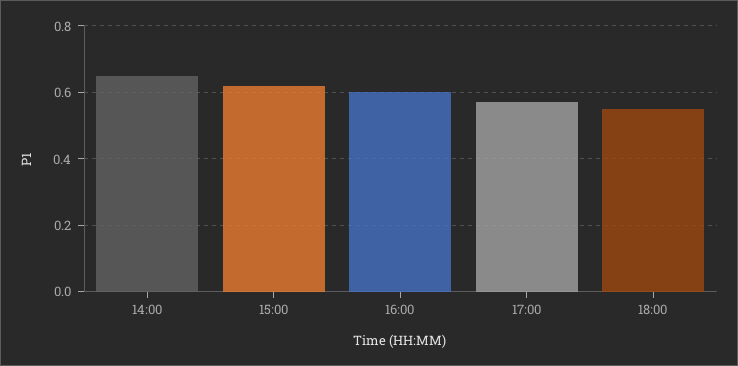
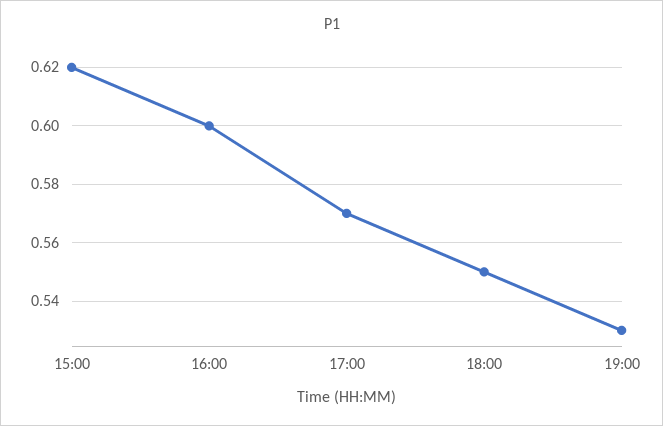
14:00: 0.65 -> none
19:00: none -> 0.53

